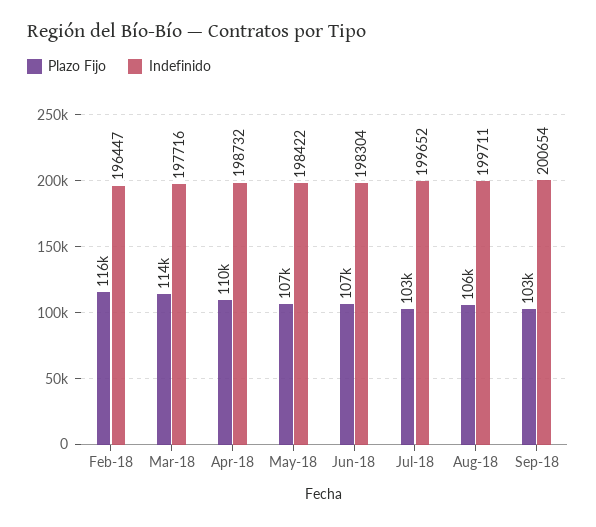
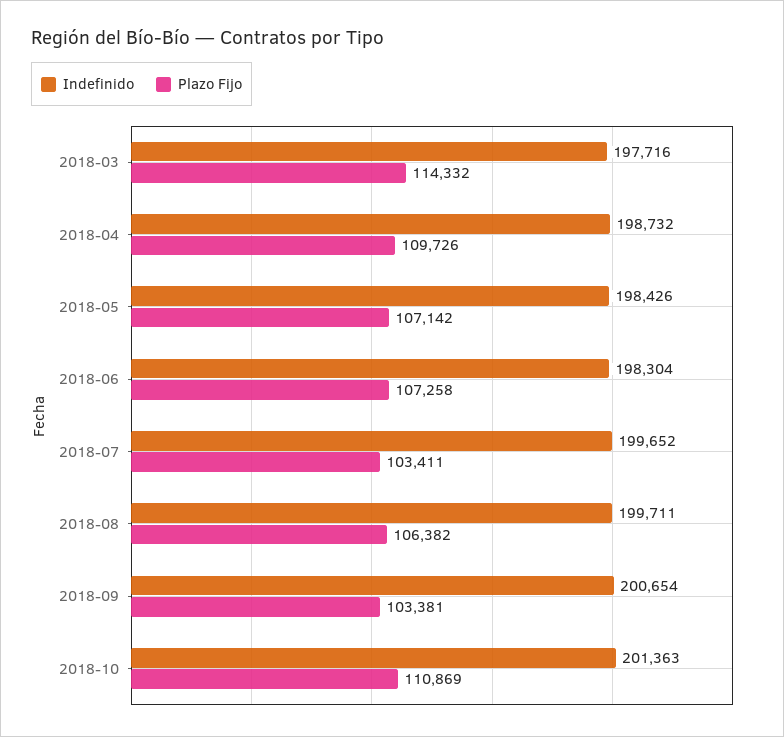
Plazo Fijo, Feb-18: 116000 -> none
Indefinido, Feb-18: 196447 -> none
Indefinido, May-18: 198422 -> 198426
Indefinido, 2018-10: none -> 201363
Plazo Fijo, 2018-10: none -> 110869

